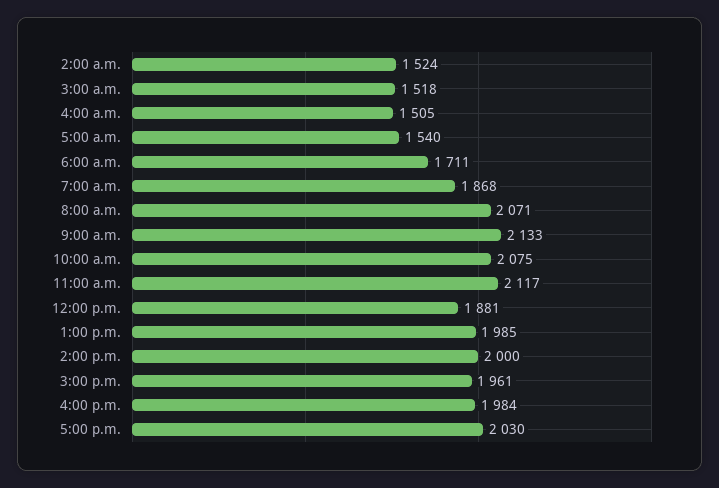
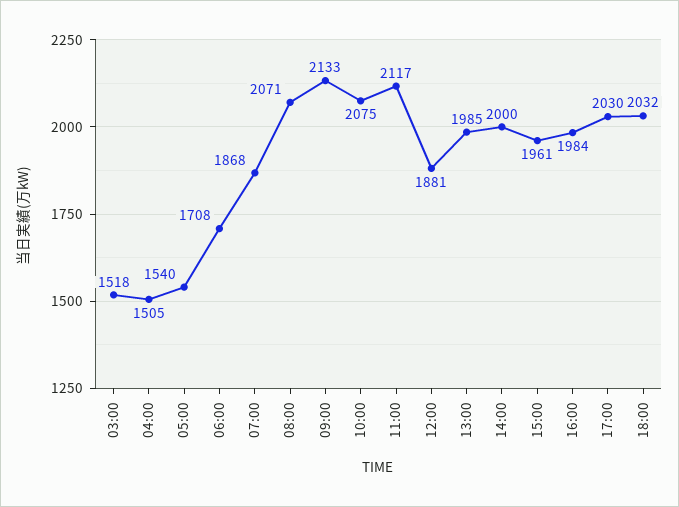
2:00 a.m.: 1524 -> none
6:00 a.m.: 1711 -> 1708
18:00: none -> 2032

